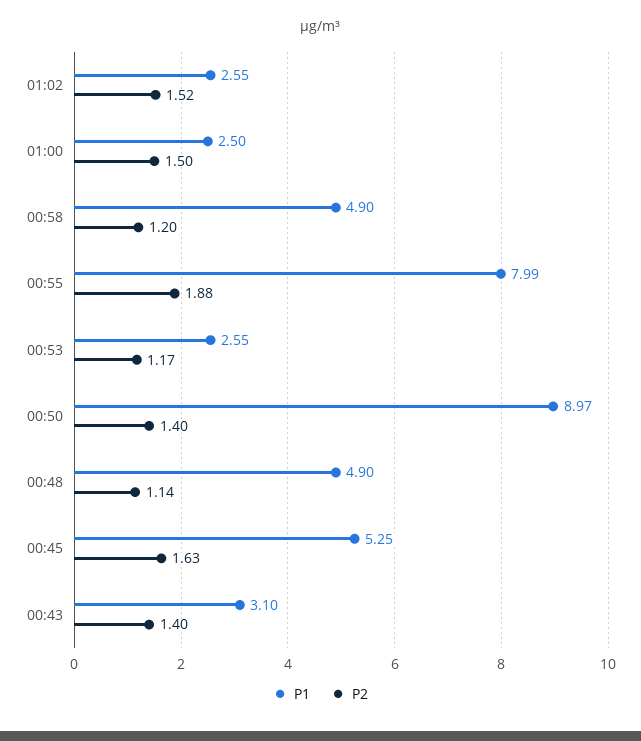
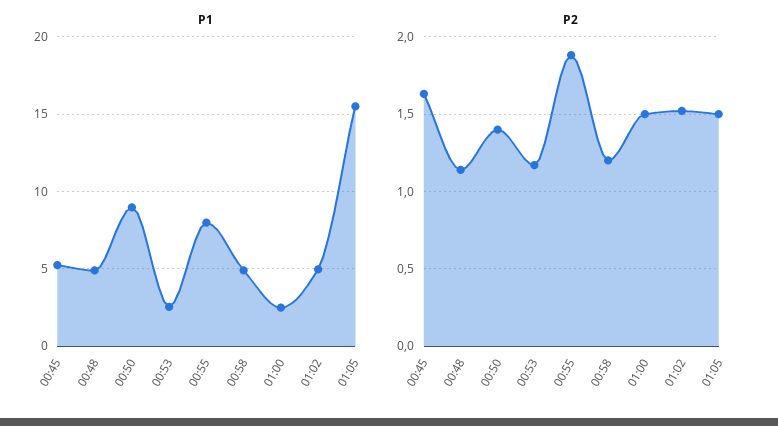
P1, 01:02: 2.55 -> 5
P1, 00:43: 3.1 -> none
P2, 00:43: 1.4 -> none
P1, 01:05: none -> 15.5
P2, 01:05: none -> 1.5

